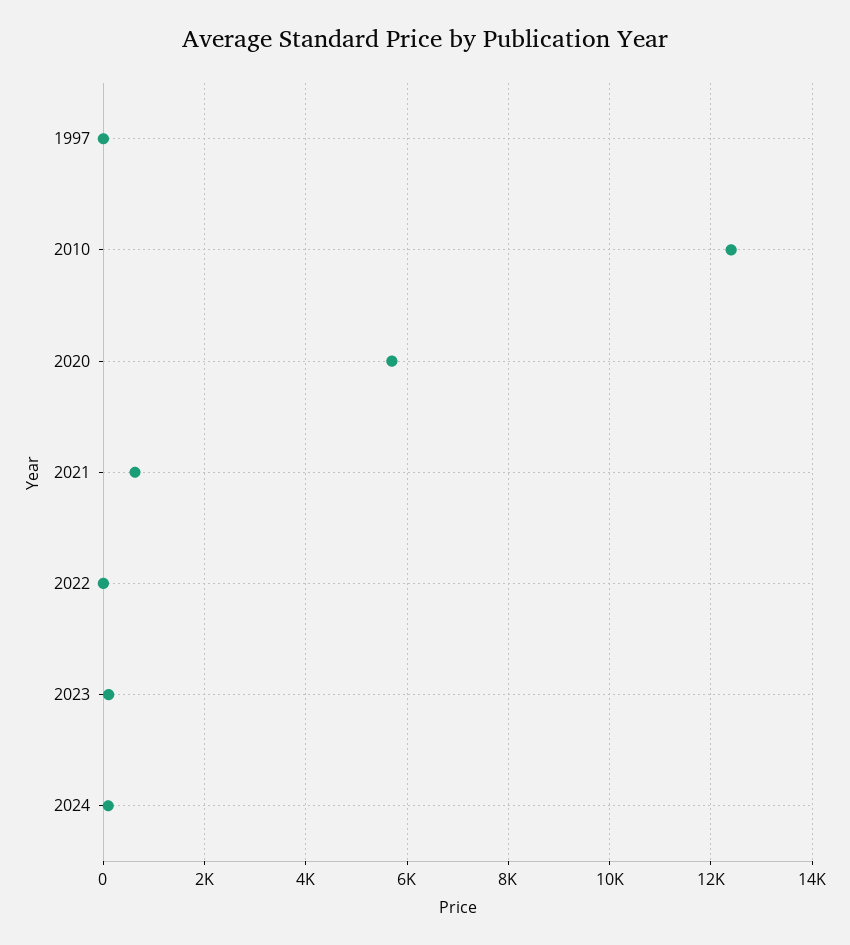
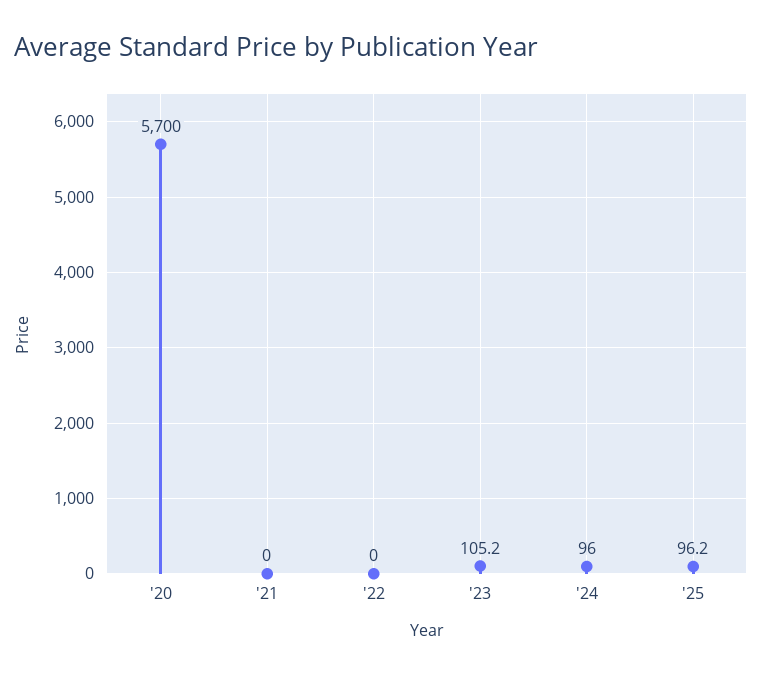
1997: 0 -> none
2010: 12400 -> none
2021: 600 -> 0
'25: none -> 96.2

